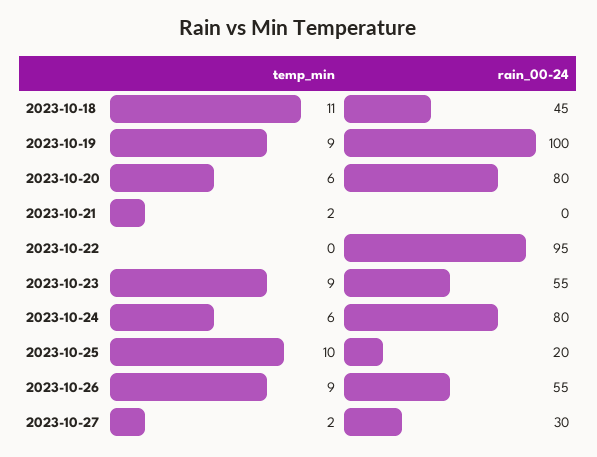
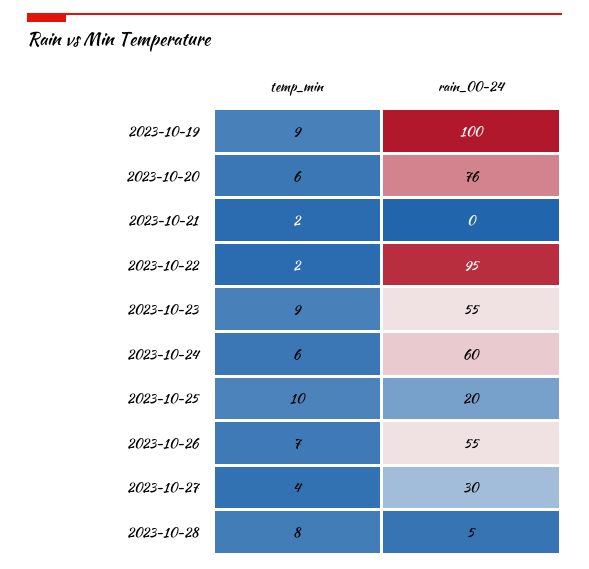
temp_min, 2023-10-18: 11 -> none
rain_00-24, 2023-10-18: 45 -> none
rain_00-24, 2023-10-20: 80 -> 76
temp_min, 2023-10-22: 0 -> 2
rain_00-24, 2023-10-24: 80 -> 60
temp_min, 2023-10-26: 9 -> 7
temp_min, 2023-10-27: 2 -> 4
temp_min, 2023-10-28: none -> 8
rain_00-24, 2023-10-28: none -> 5

